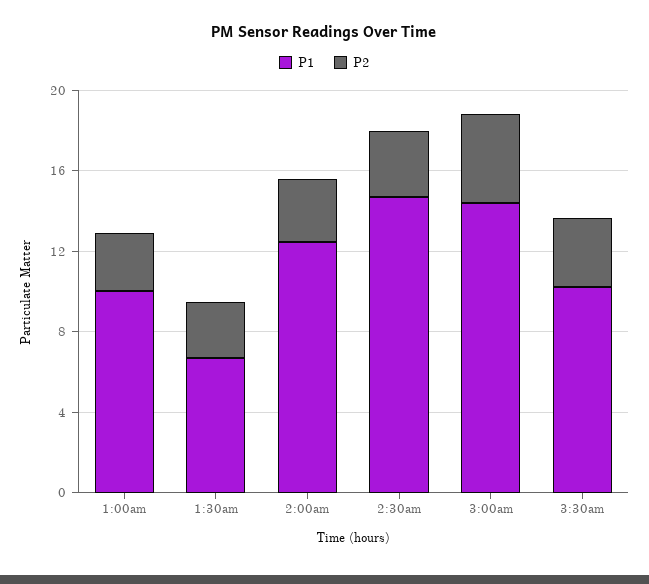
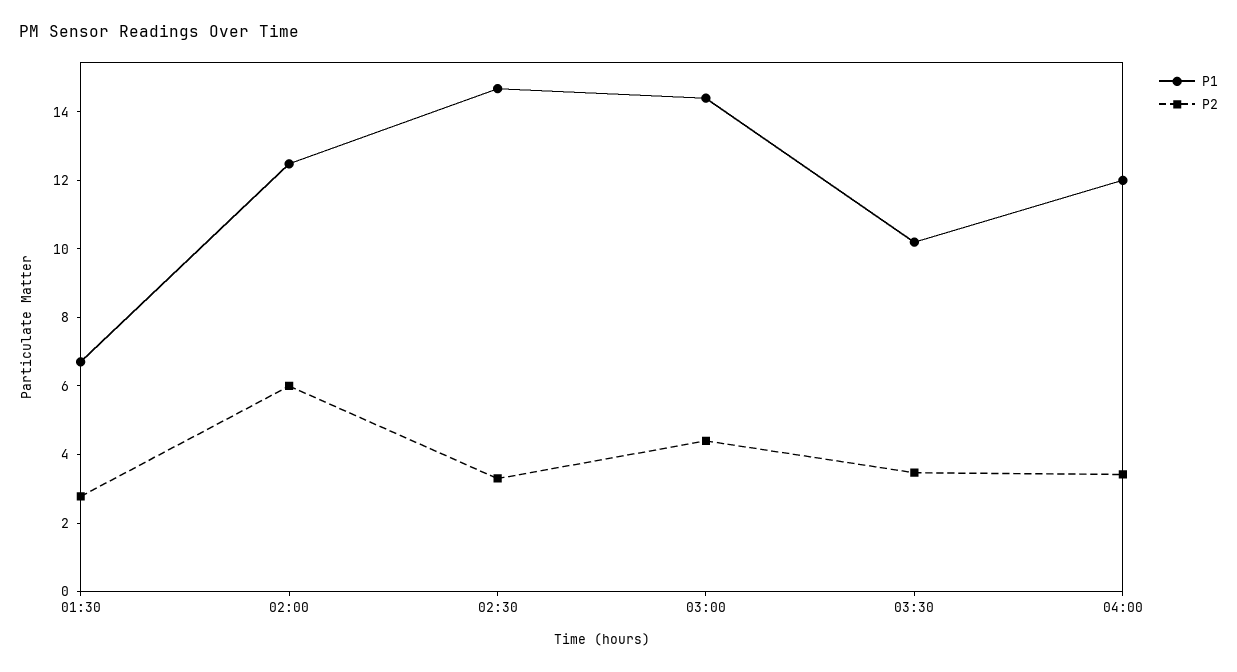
P1, 1:00am: 10 -> none
P2, 1:00am: 3 -> none
P2, 2:00am: 3 -> 6
P1, 04:00: none -> 12
P2, 04:00: none -> 3.5

